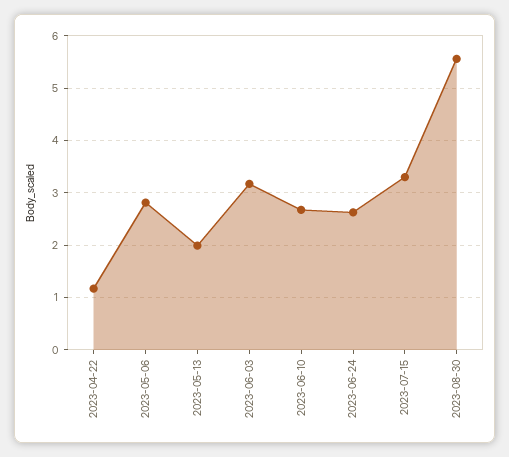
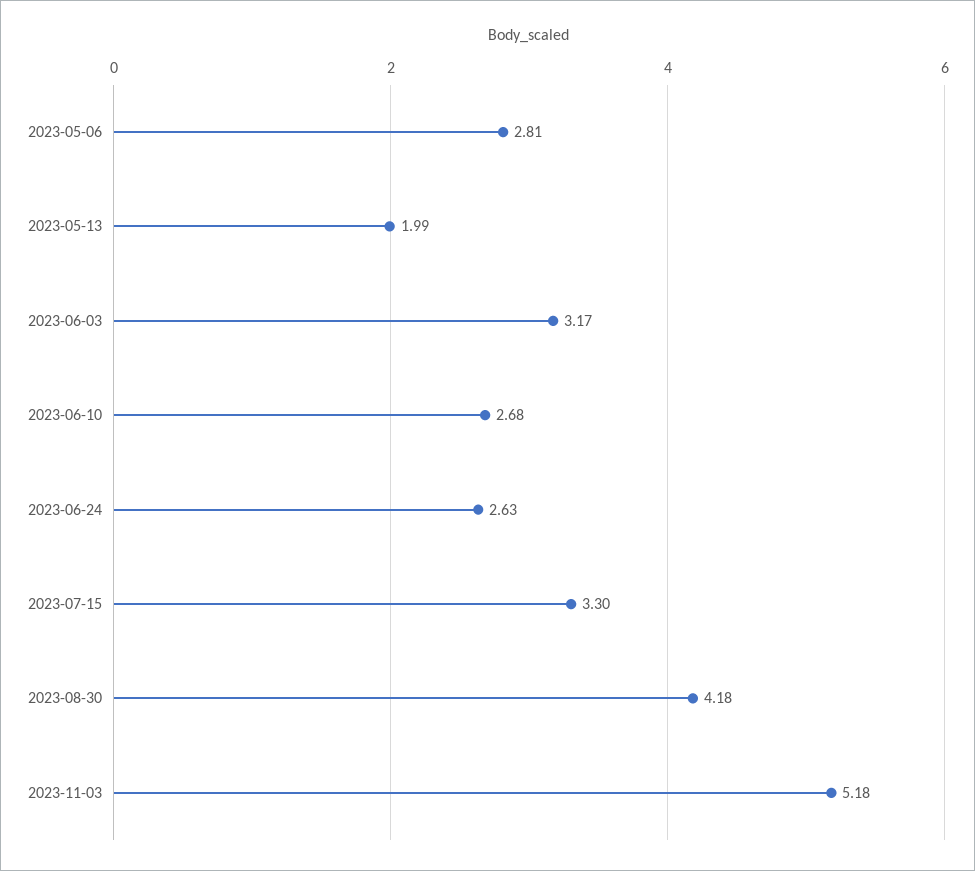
2023-04-22: 1.2 -> none
2023-08-30: 5.6 -> 4.18
2023-11-03: none -> 5.18

